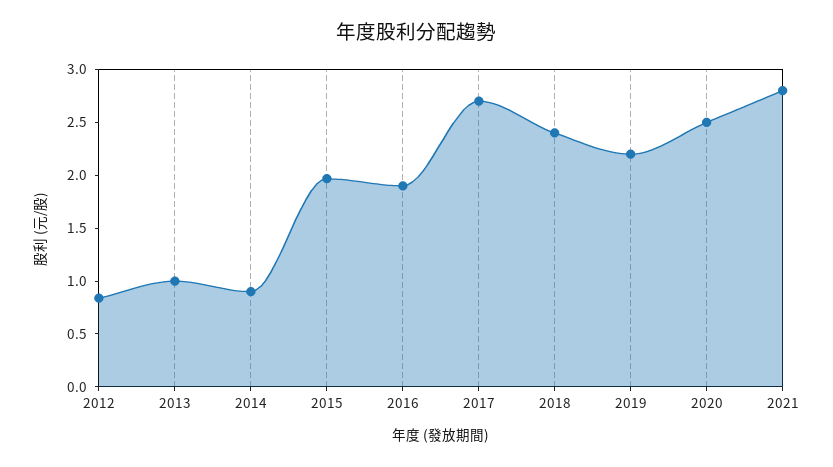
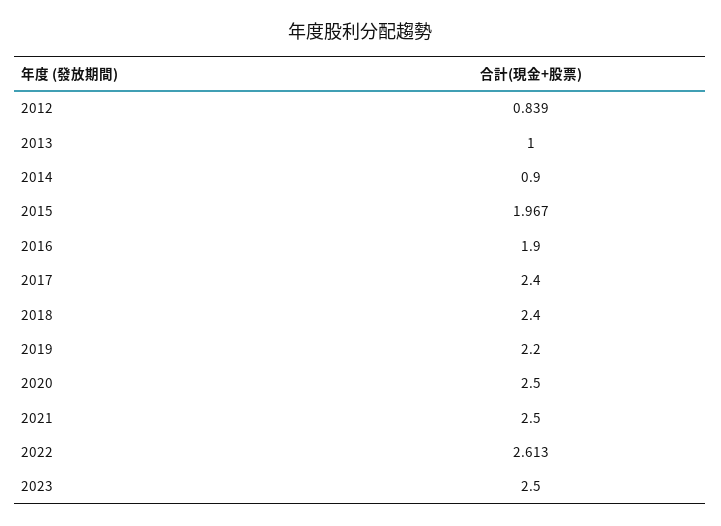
2017: 2.7 -> 2.4
2021: 2.8 -> 2.5
2022: none -> 2.613
2023: none -> 2.5

